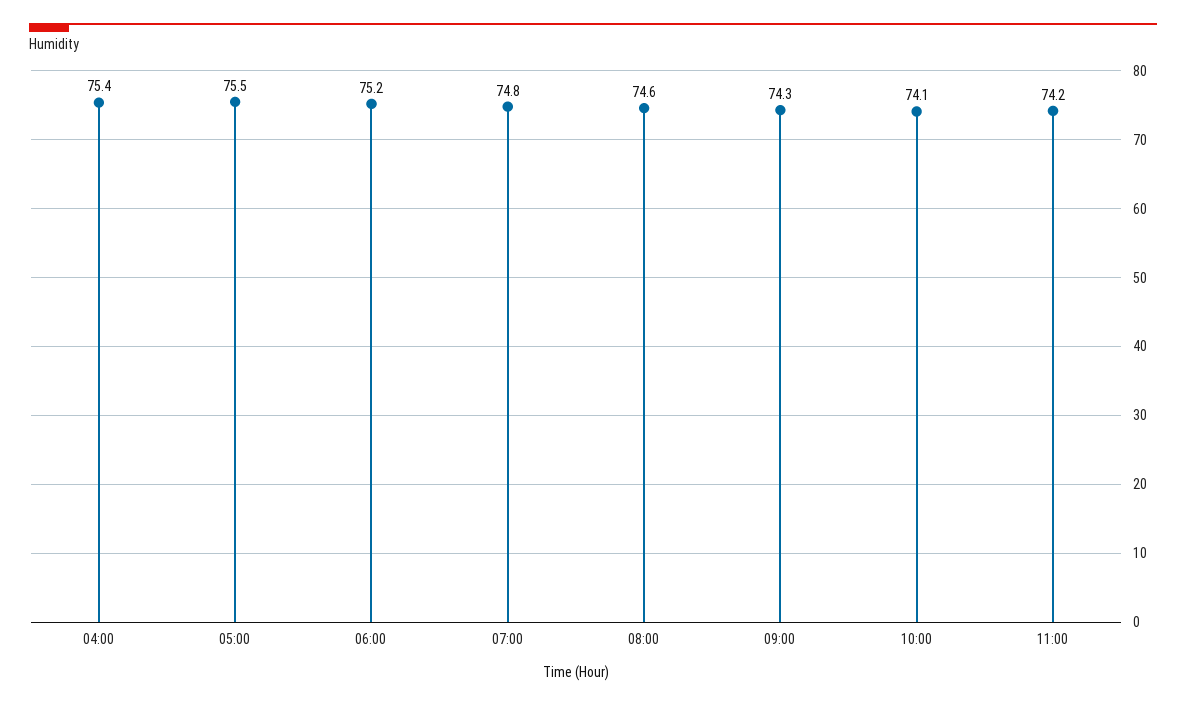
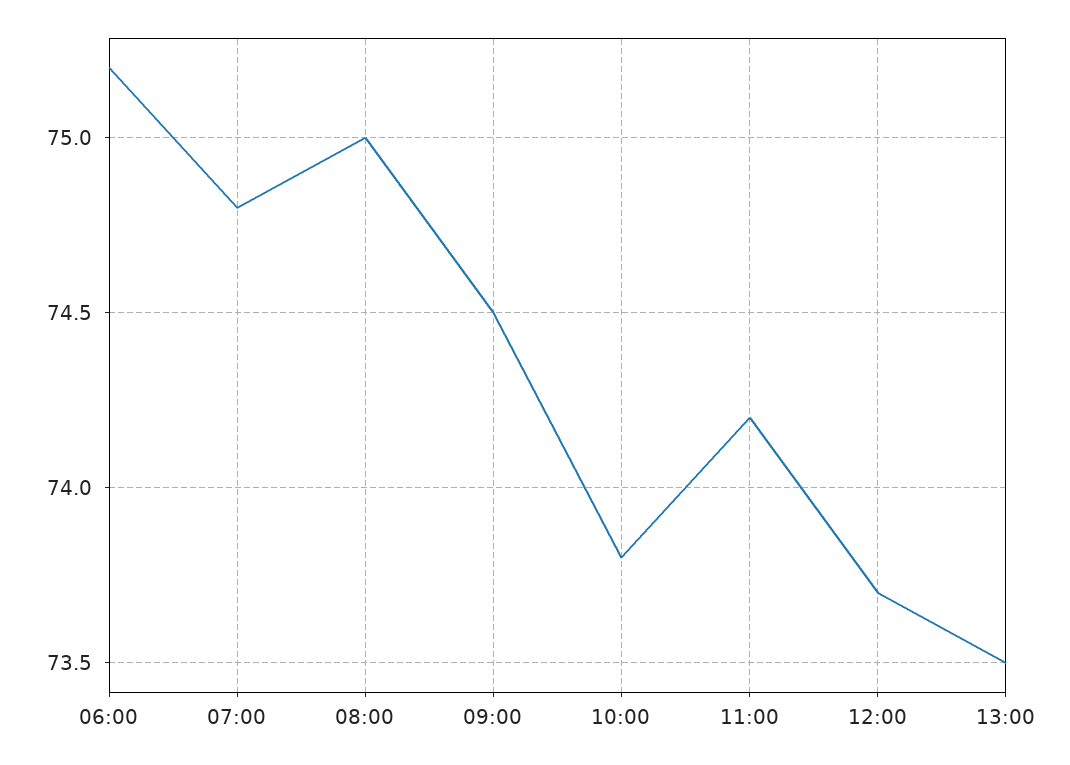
04:00: 75.4 -> none
05:00: 75.5 -> none
08:00: 74.6 -> 75
09:00: 74.3 -> 74.5
10:00: 74.1 -> 73.8
12:00: none -> 73.7
13:00: none -> 73.5

